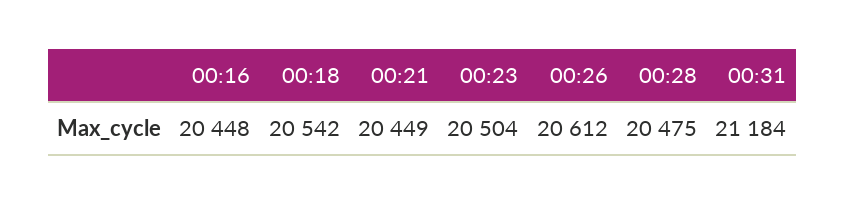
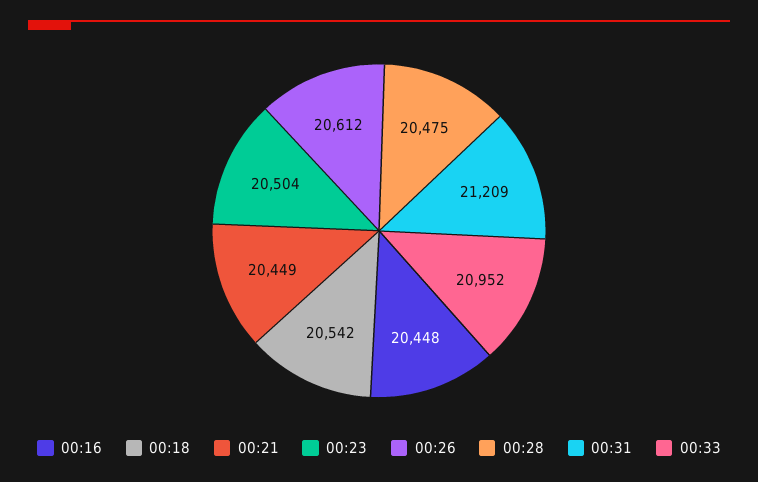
00:31: 21184 -> 21209
00:33: none -> 20952

